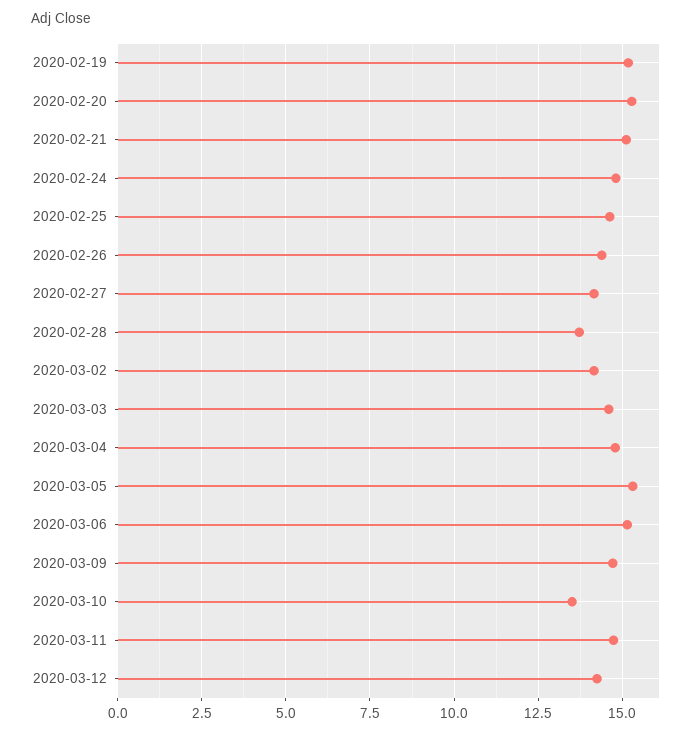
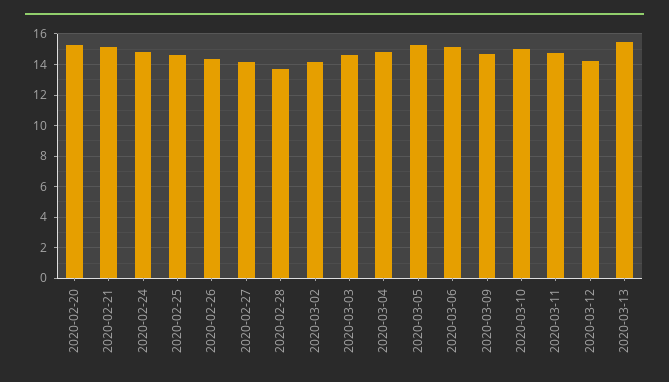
2020-02-19: 15.25 -> none
2020-03-10: 13.5 -> 15
2020-03-13: none -> 15.5

